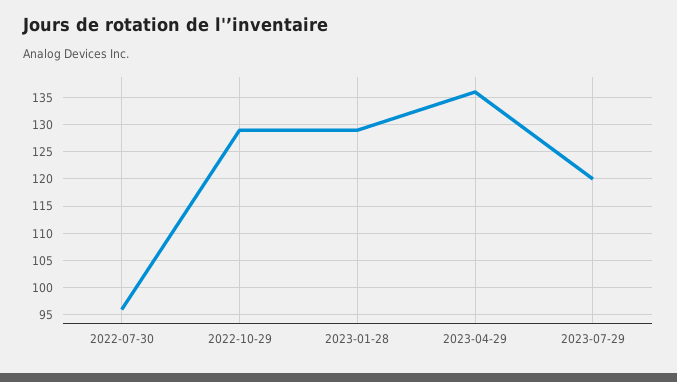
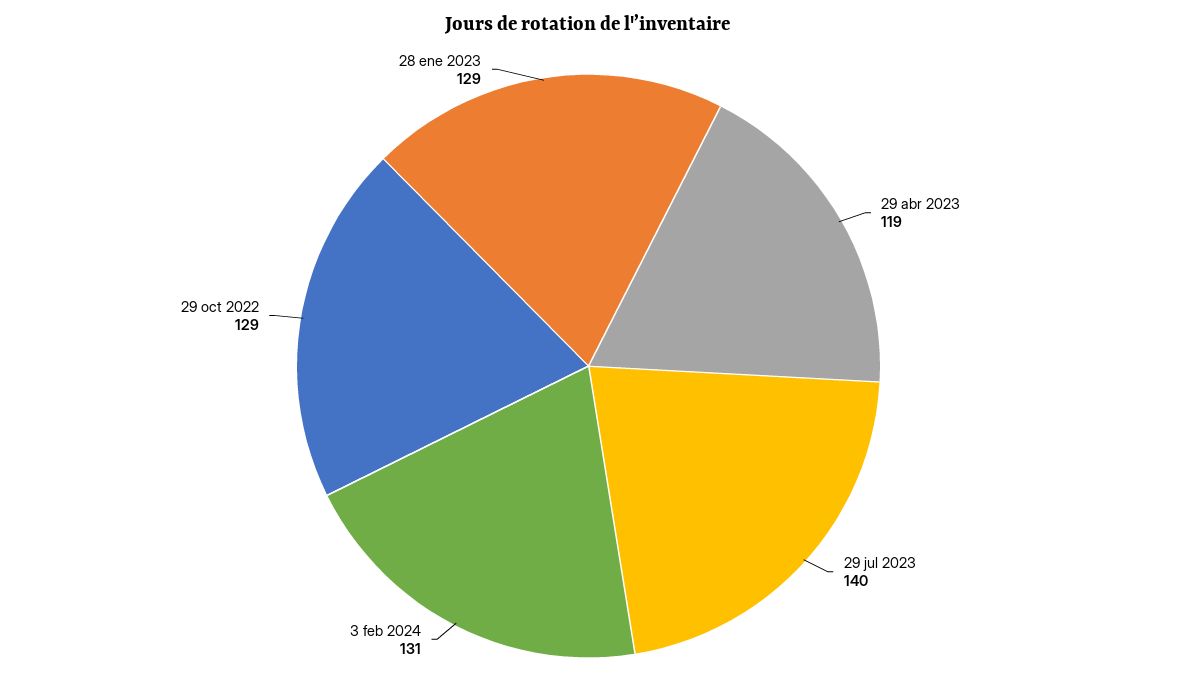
2022-07-30: 95 -> none
2023-04-29: 135 -> 119
2023-07-29: 120 -> 140
3 feb 2024: none -> 131

